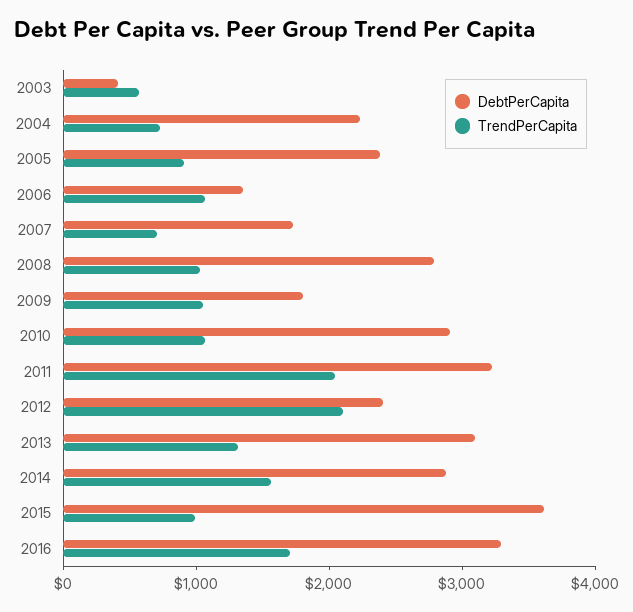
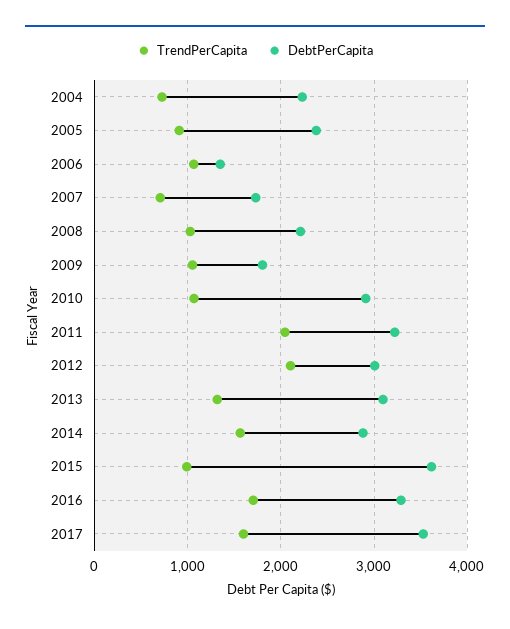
DebtPerCapita, 2003: 400 -> none
TrendPerCapita, 2003: 600 -> none
DebtPerCapita, 2008: 2800 -> 2200
DebtPerCapita, 2012: 2400 -> 3000
TrendPerCapita, 2017: none -> 1600
DebtPerCapita, 2017: none -> 3500

